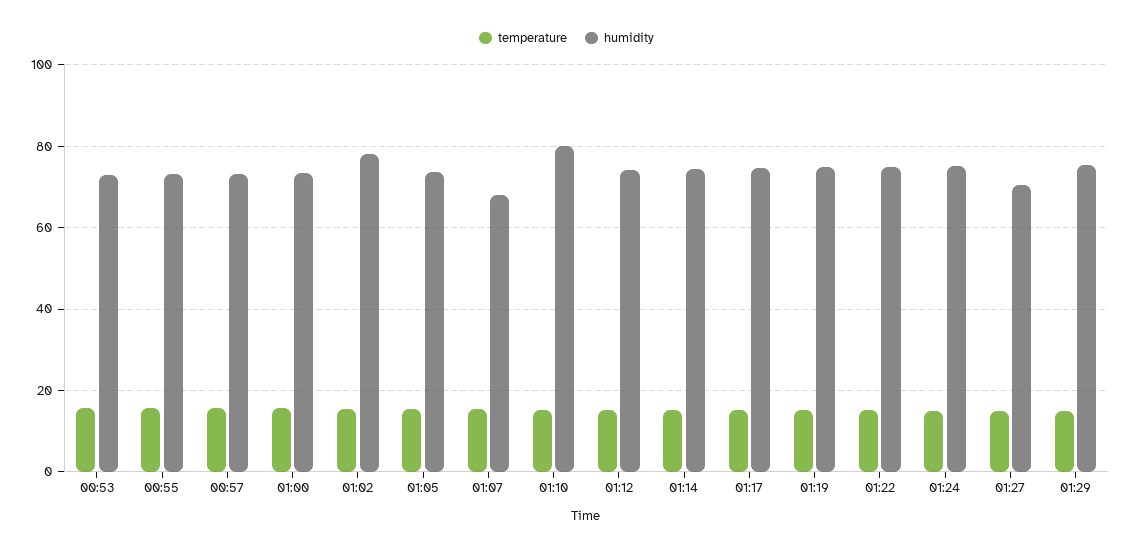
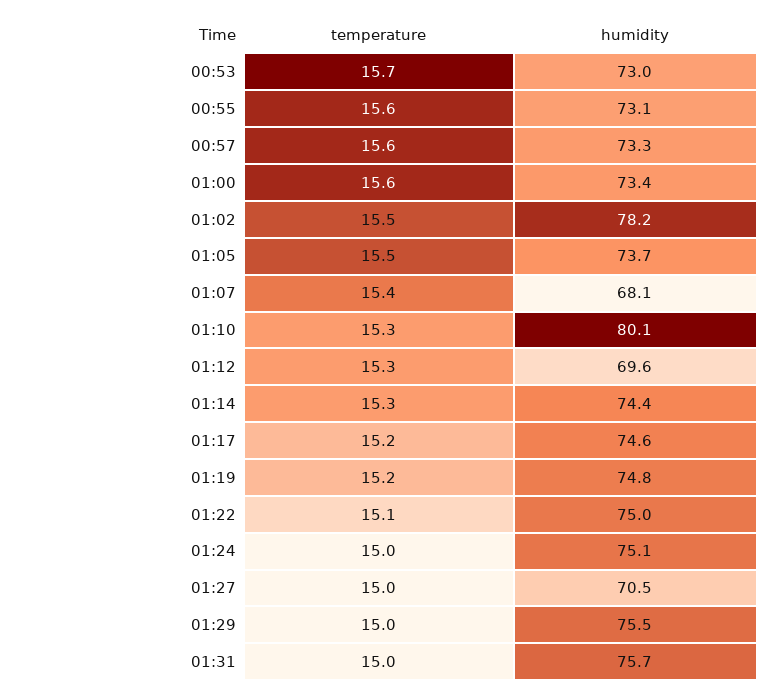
humidity, 01:12: 74 -> 69.6
temperature, 01:31: none -> 15
humidity, 01:31: none -> 75.7

